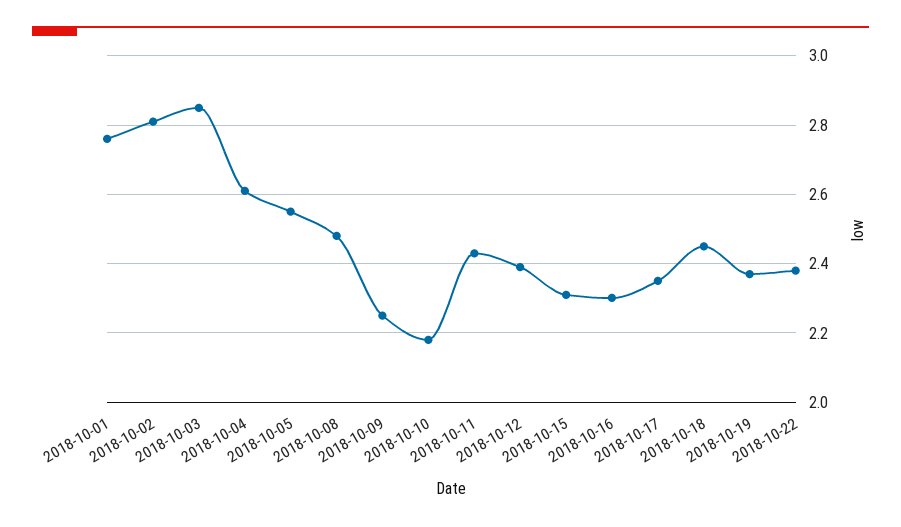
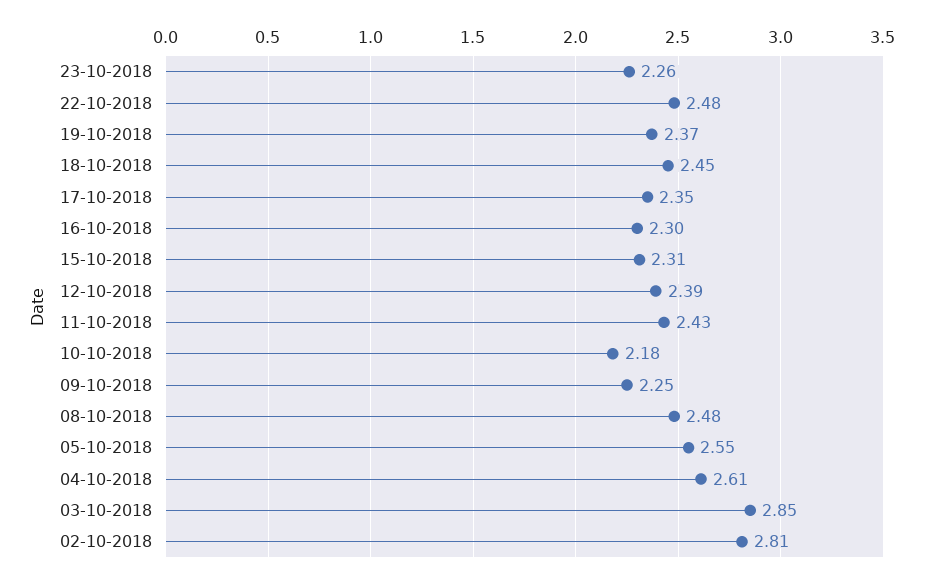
2018-10-01: 2.76 -> none
2018-10-22: 2.38 -> 2.48
23-10-2018: none -> 2.26

